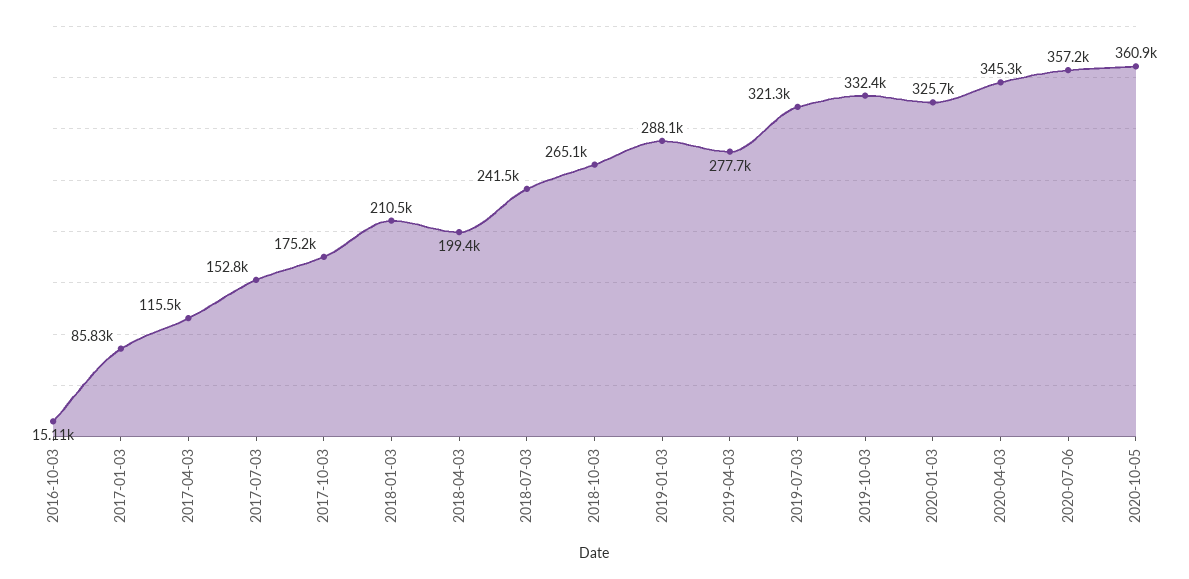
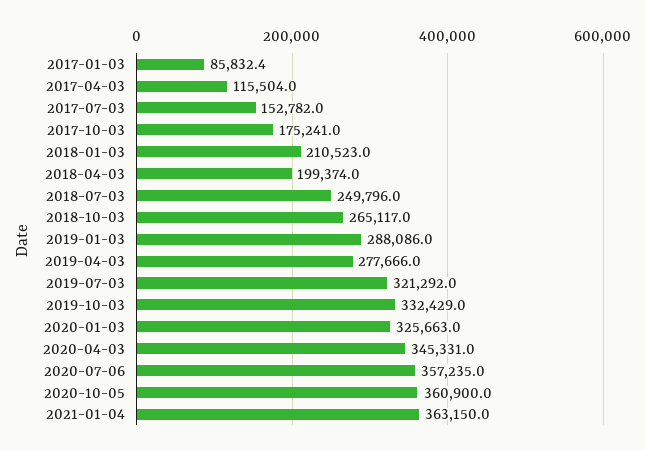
2016-10-03: 15110 -> none
2018-07-03: 241500 -> 249796
2021-01-04: none -> 363150

